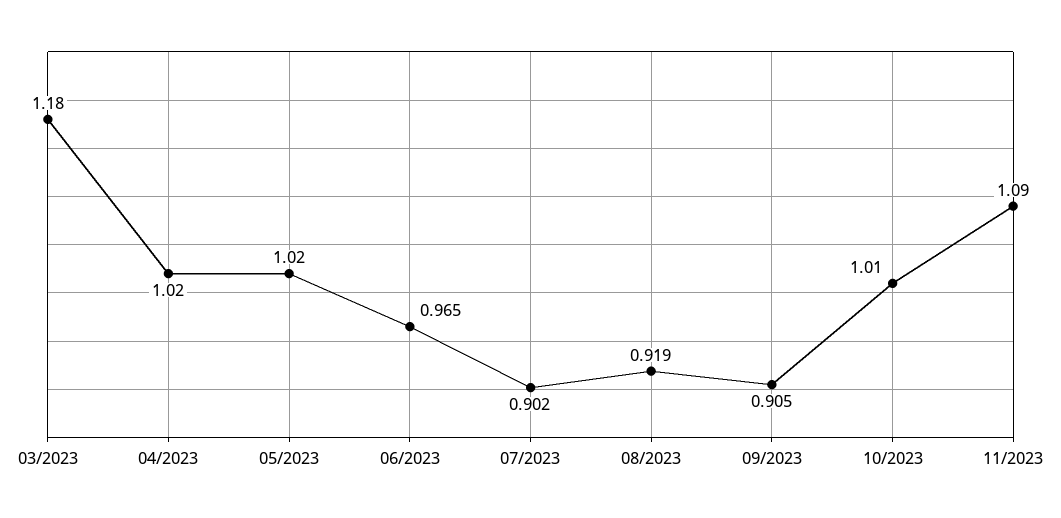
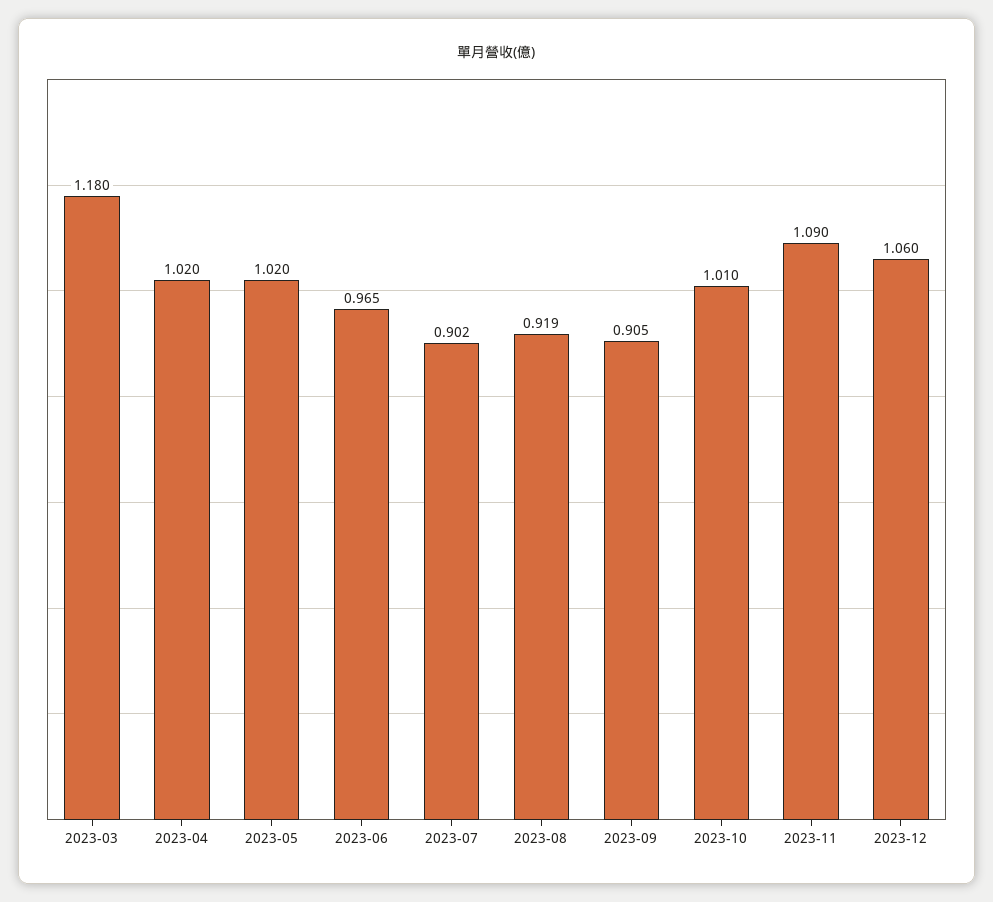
2023-12: none -> 1.06

